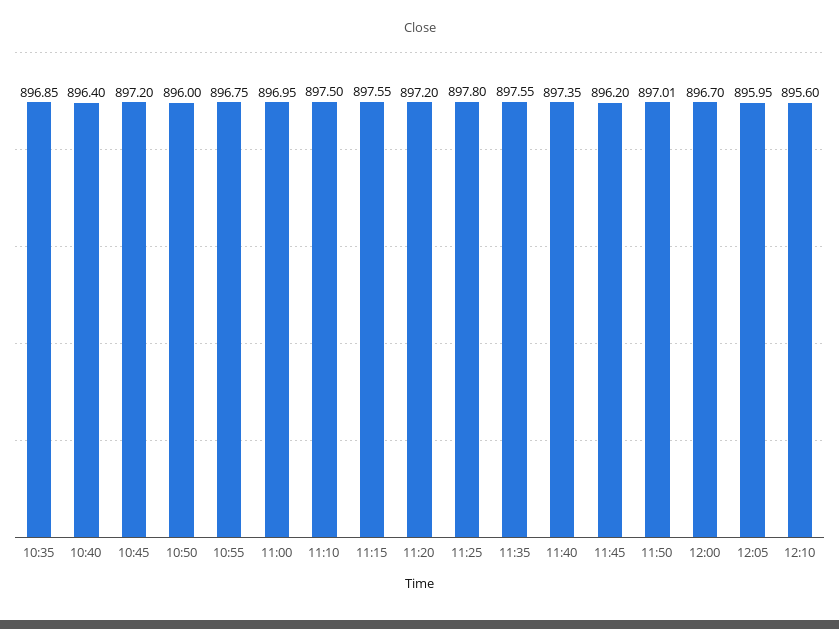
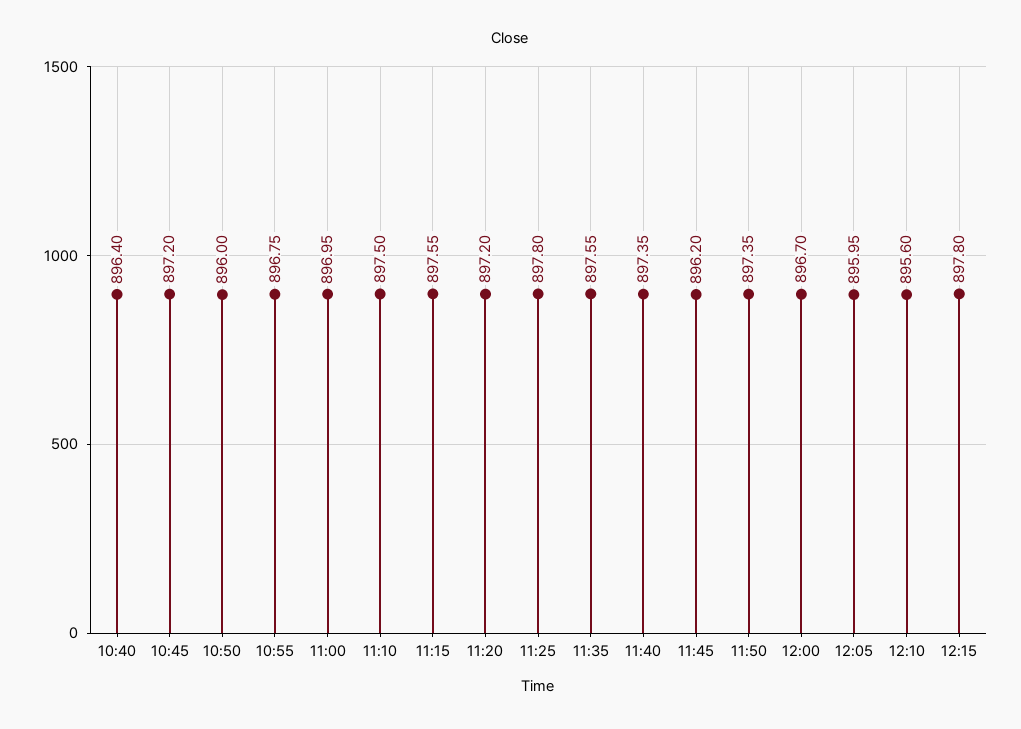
10:35: 896.85 -> none
11:50: 897.01 -> 897.35
12:15: none -> 897.8

